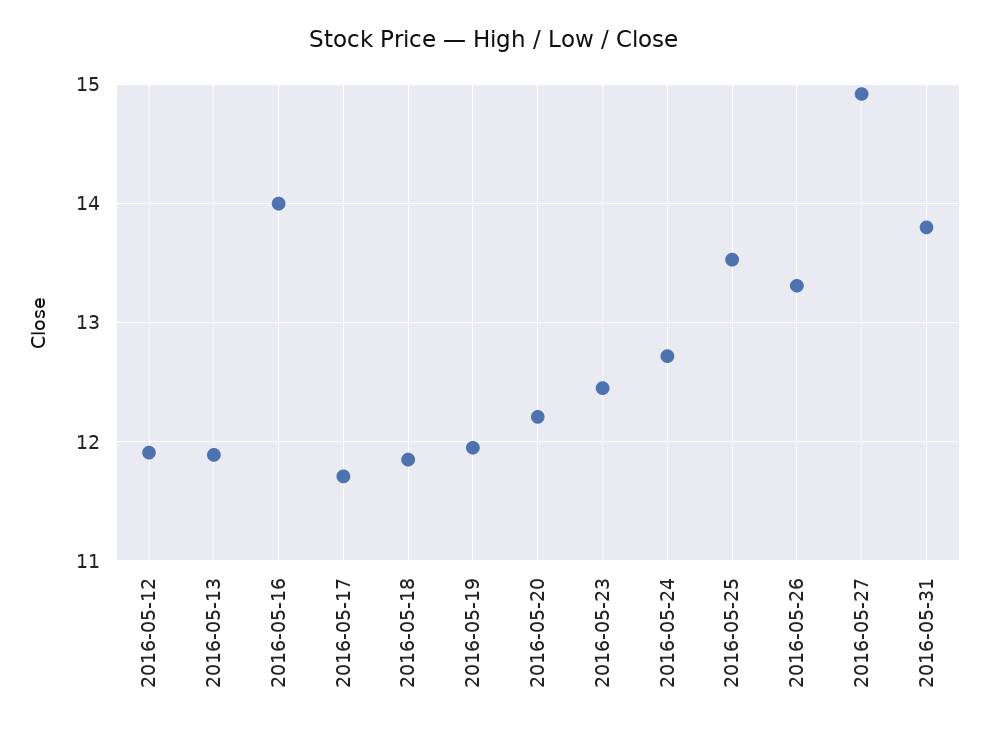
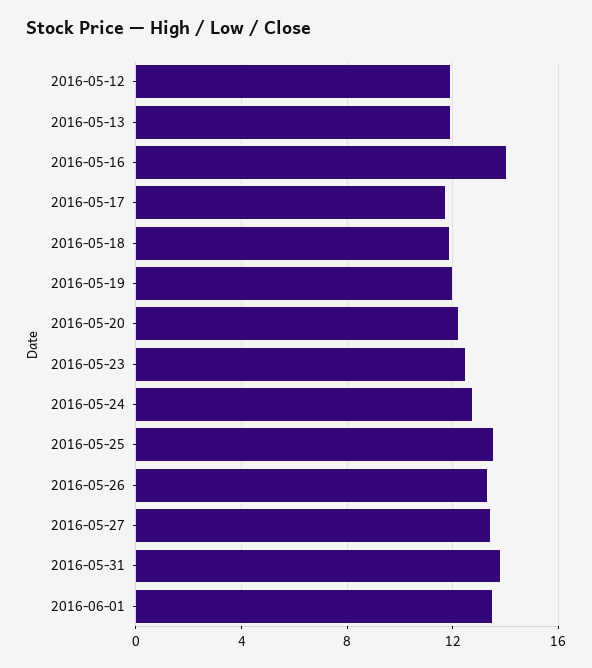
2016-05-27: 14.9 -> 13.5
2016-06-01: none -> 13.5

